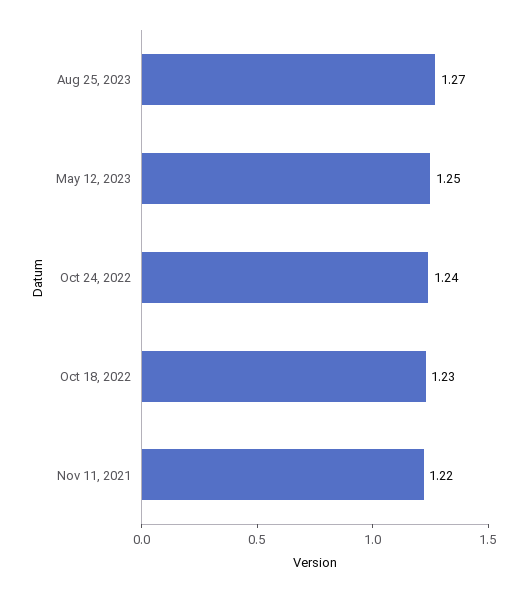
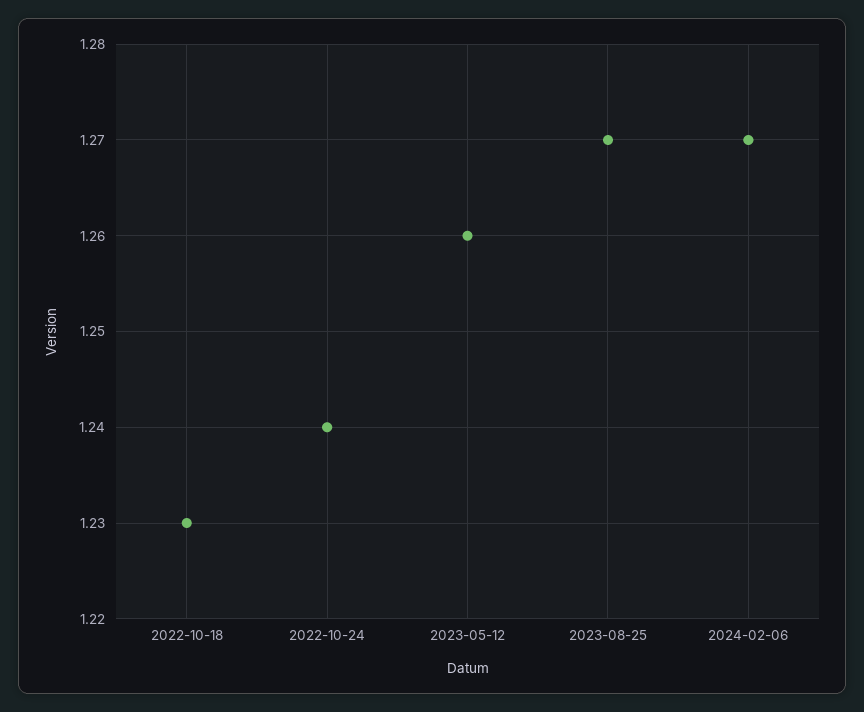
May 12, 2023: 1.25 -> 1.26
Nov 11, 2021: 1.22 -> none
2024-02-06: none -> 1.27

